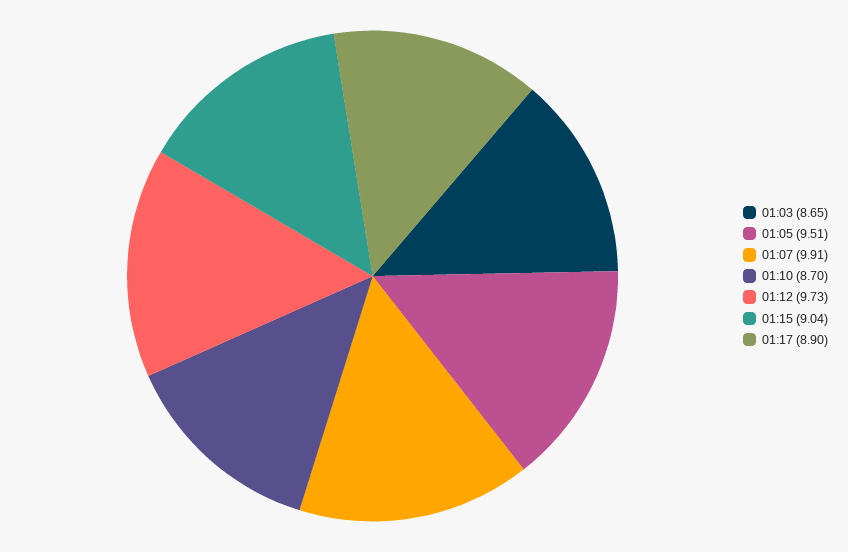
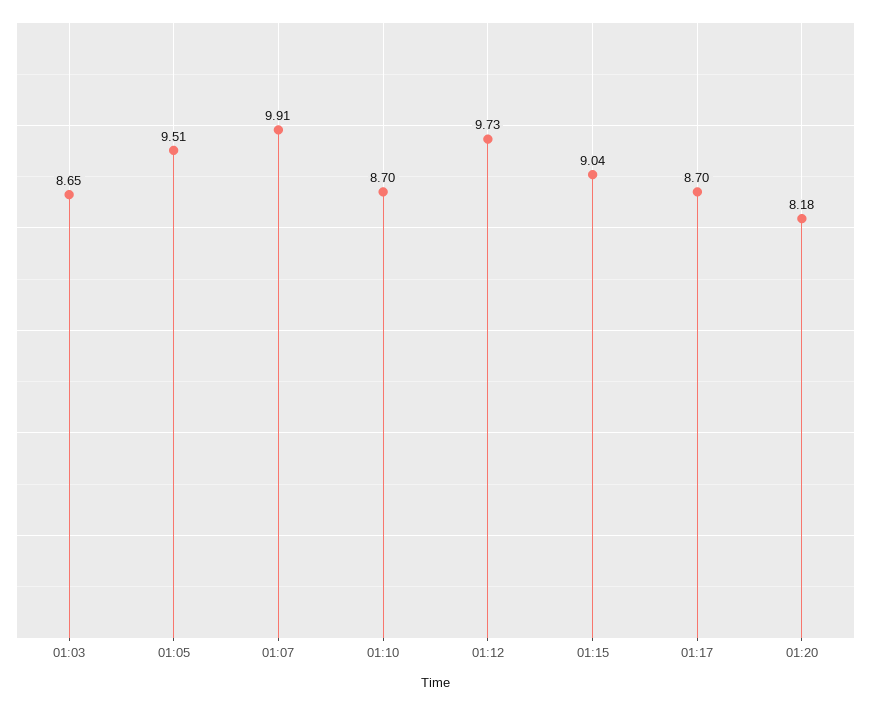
01:17: 8.9 -> 8.7
01:20: none -> 8.18

